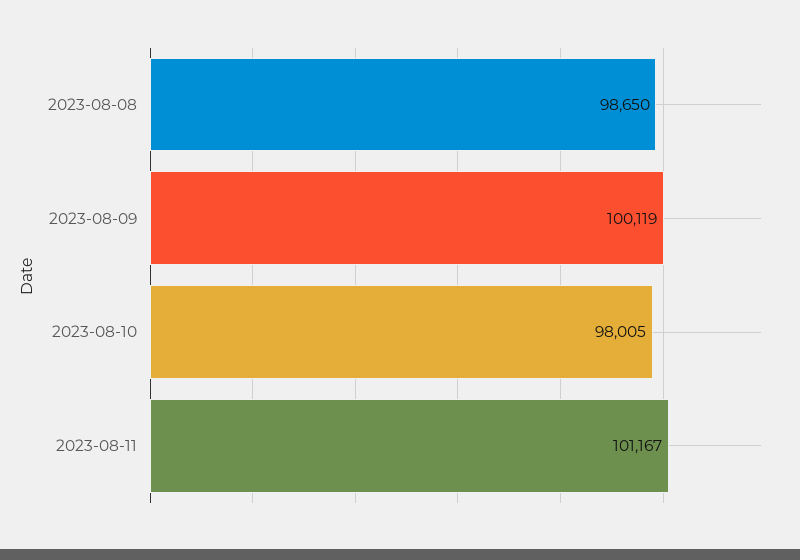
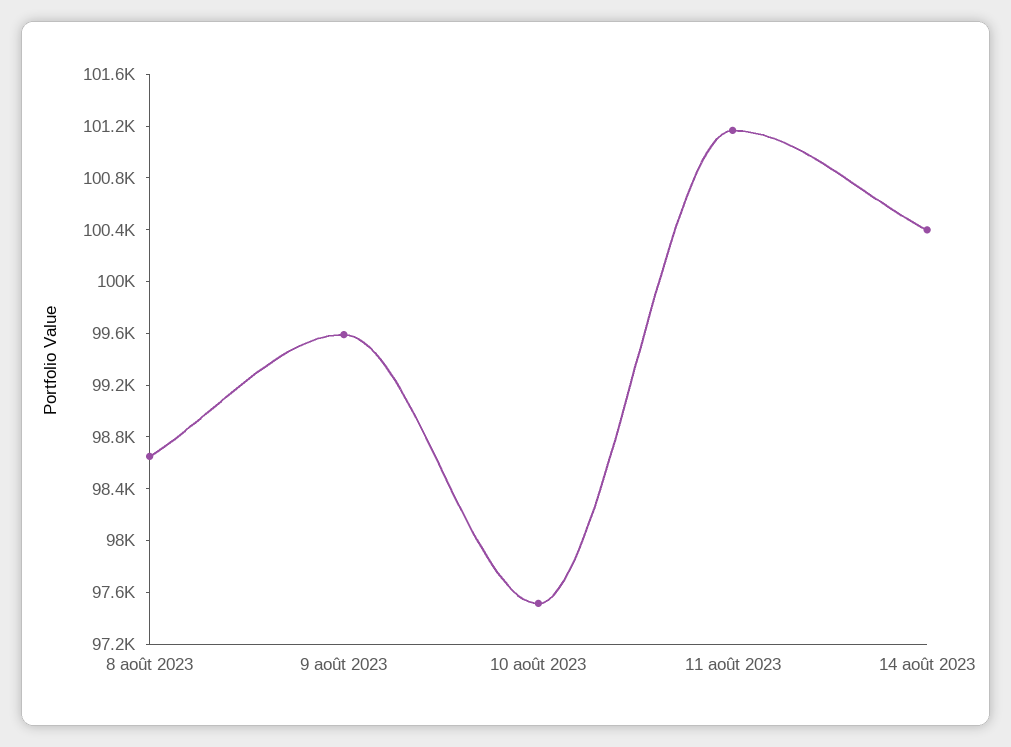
2023-08-09: 100119 -> 99600
2023-08-10: 98005 -> 97500
14 août 2023: none -> 100400

